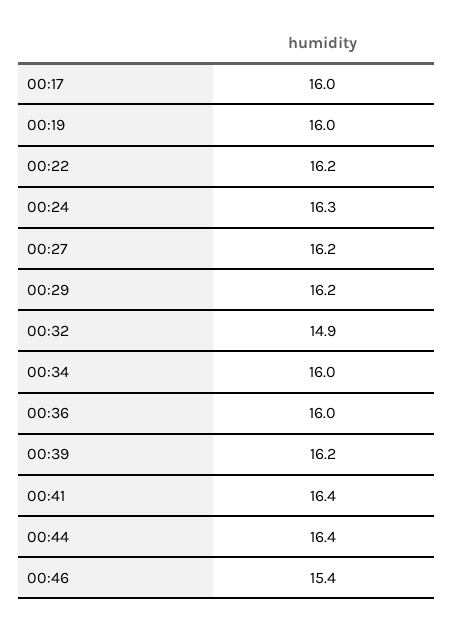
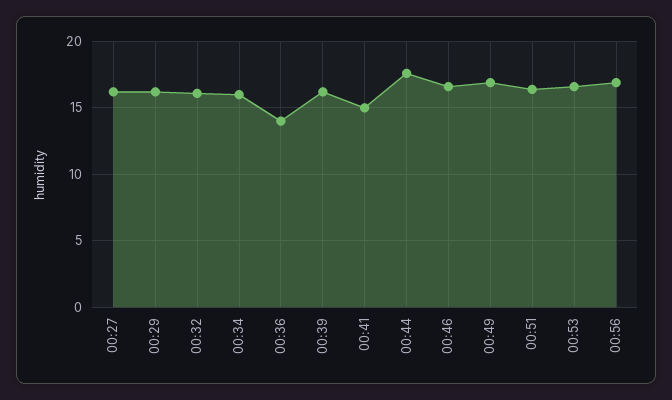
00:17: 16 -> none
00:19: 16 -> none
00:22: 16.2 -> none
00:24: 16.3 -> none
00:32: 14.9 -> 16
00:36: 16 -> 14
00:41: 16.4 -> 15
00:44: 16.4 -> 17.5
00:46: 15.4 -> 16.5
00:49: none -> 17
00:51: none -> 16.5
00:53: none -> 16.5
00:56: none -> 17

